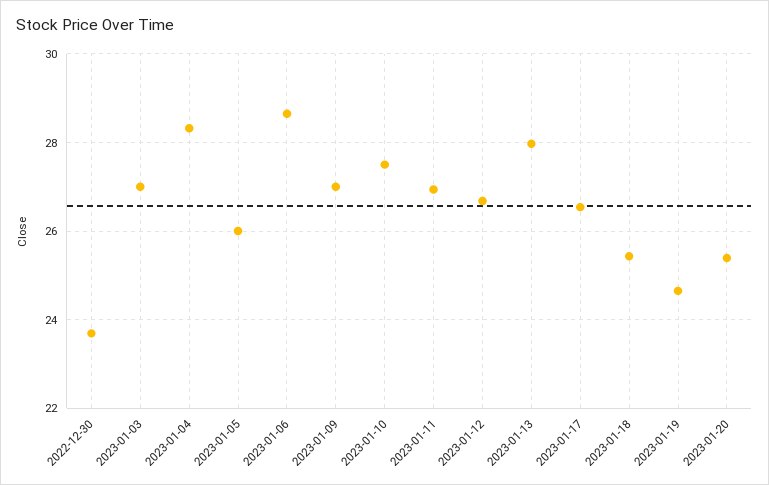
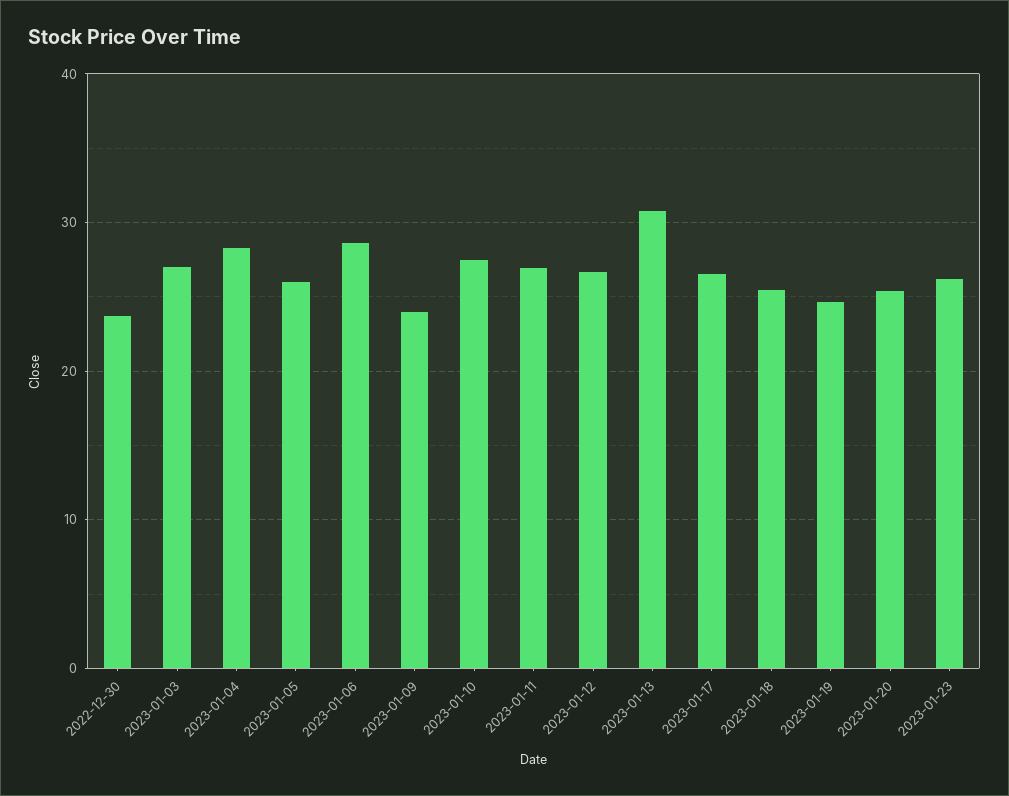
2023-01-09: 27 -> 24
2023-01-13: 28 -> 31
2023-01-23: none -> 26

